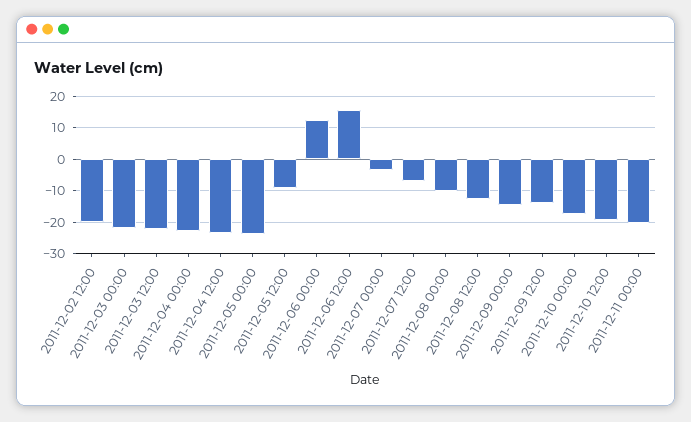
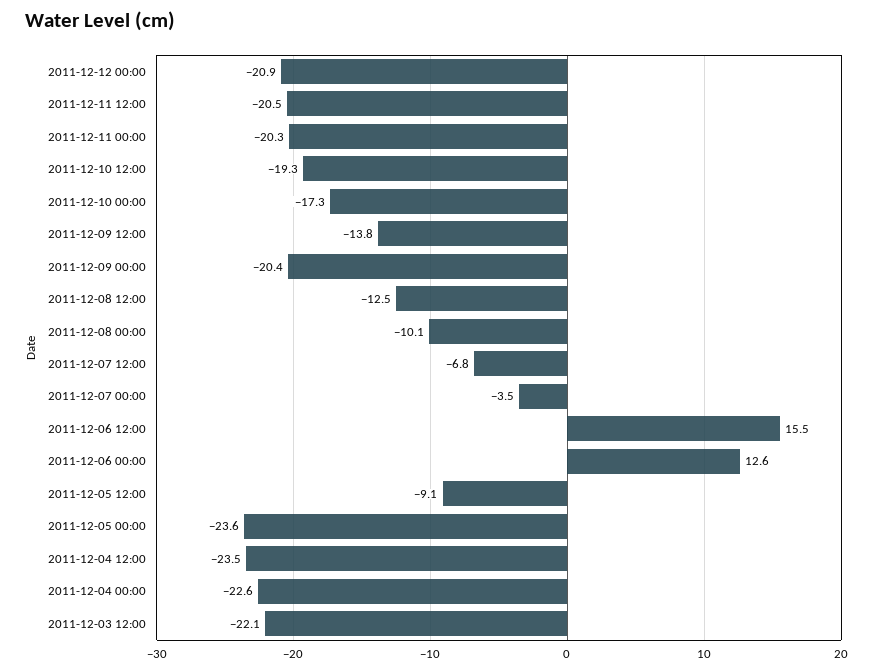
2011-12-02 12:00: -20 -> none
2011-12-03 00:00: -22 -> none
2011-12-09 00:00: -14 -> -20.4
2011-12-12 00:00: none -> -20.9
2011-12-11 12:00: none -> -20.5

